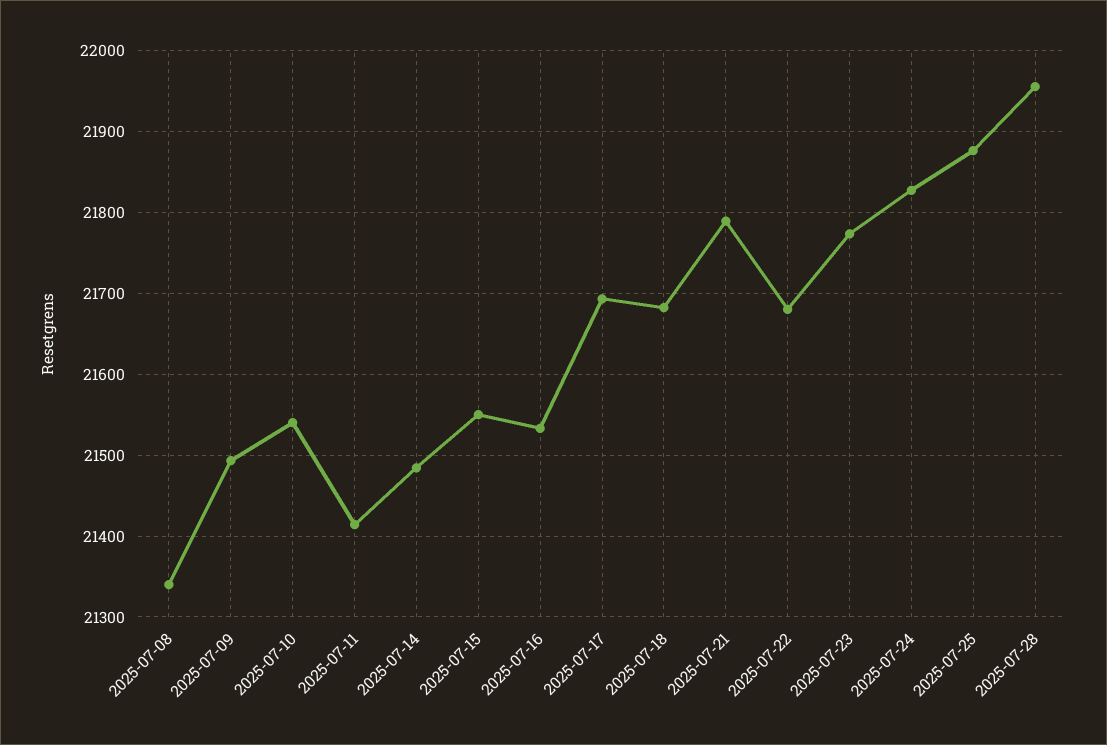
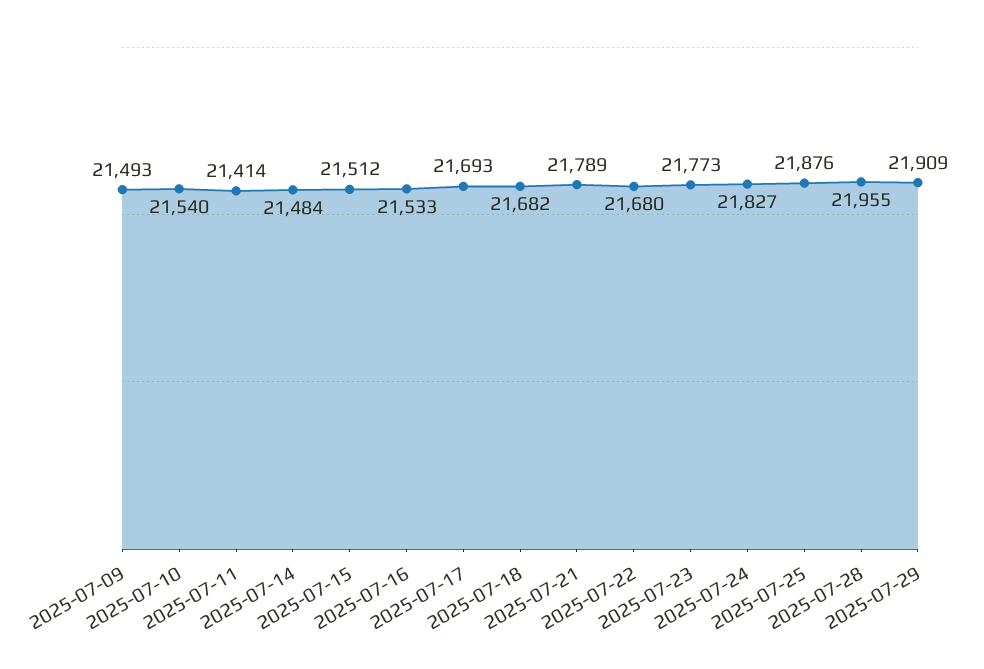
2025-07-08: 21340 -> none
2025-07-15: 21550 -> 21512
2025-07-29: none -> 21909

